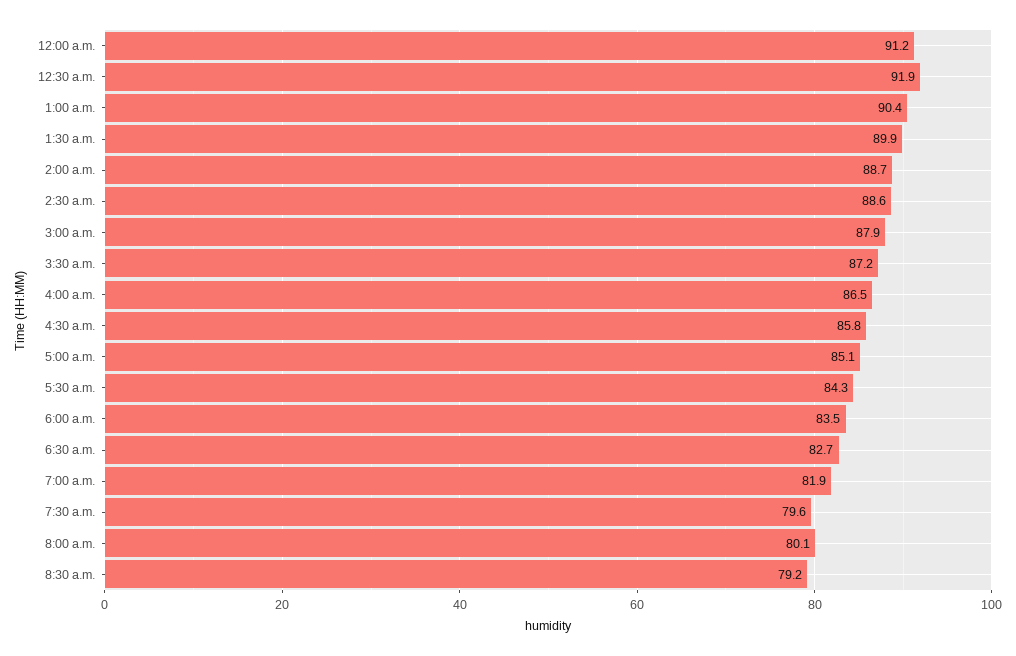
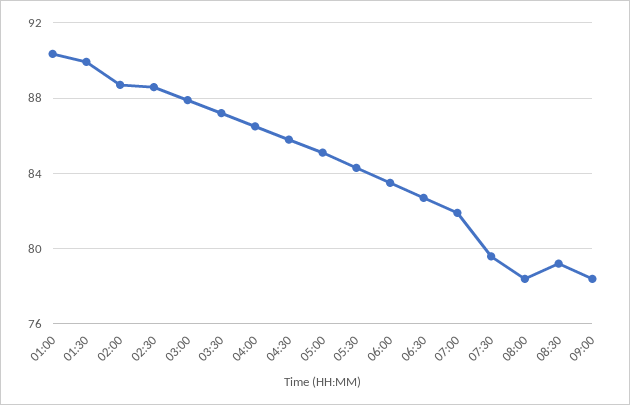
12:00 a.m.: 91.2 -> none
12:30 a.m.: 91.9 -> none
8:00 a.m.: 80.1 -> 78.5
09:00: none -> 78.5

